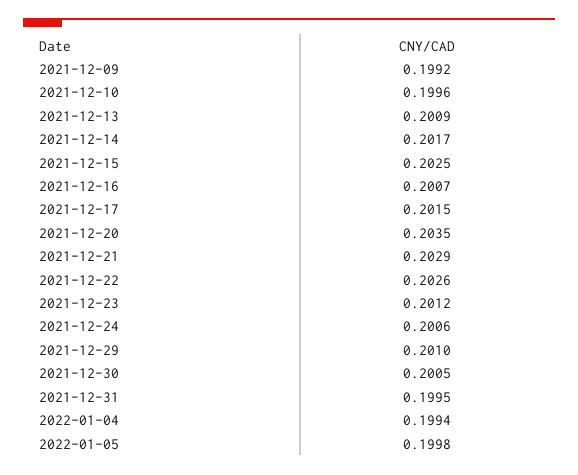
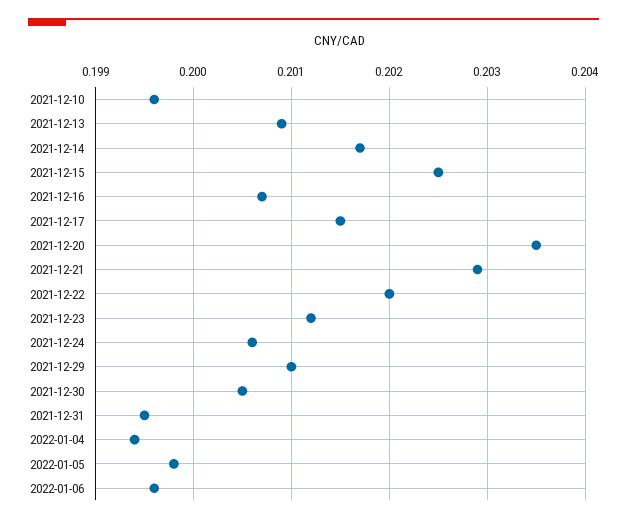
2021-12-09: 0.1992 -> none
2021-12-22: 0.2026 -> 0.202
2022-01-06: none -> 0.1996

